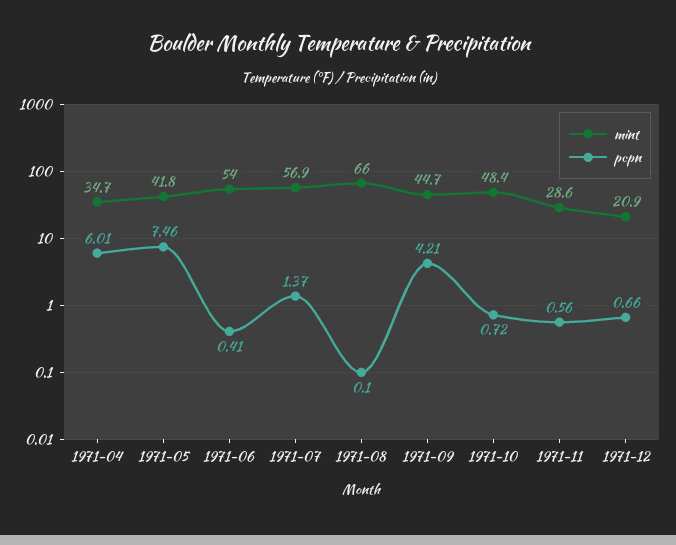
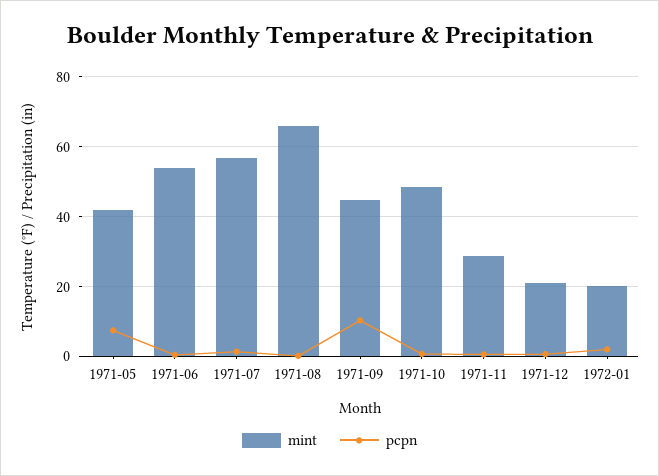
mint, 1971-04: 34.7 -> none
pcpn, 1971-04: 6.01 -> none
pcpn, 1971-09: 4.21 -> 10
mint, 1972-01: none -> 20
pcpn, 1972-01: none -> 2

